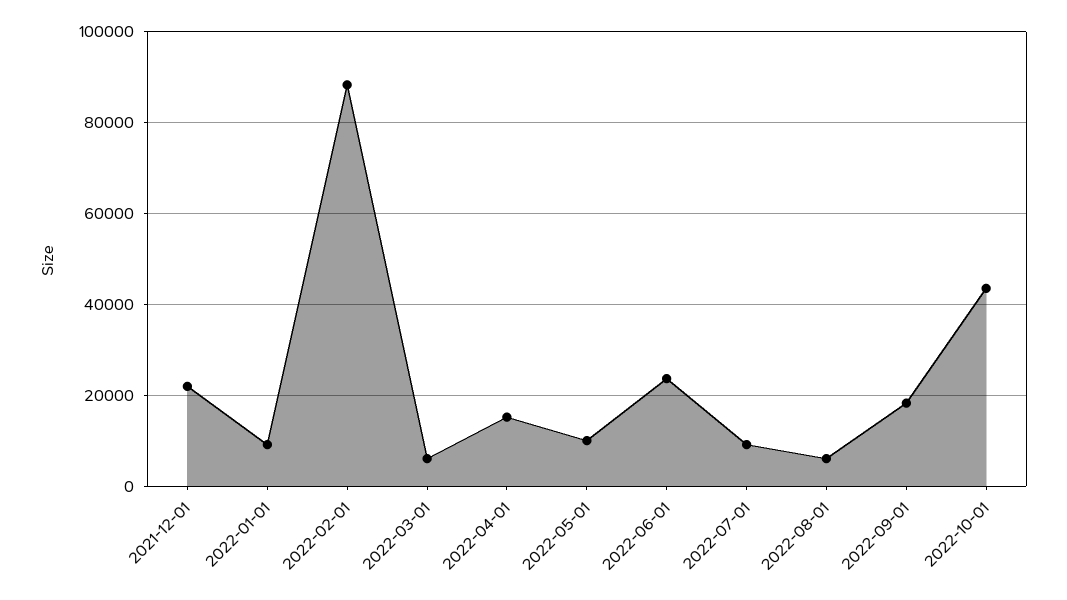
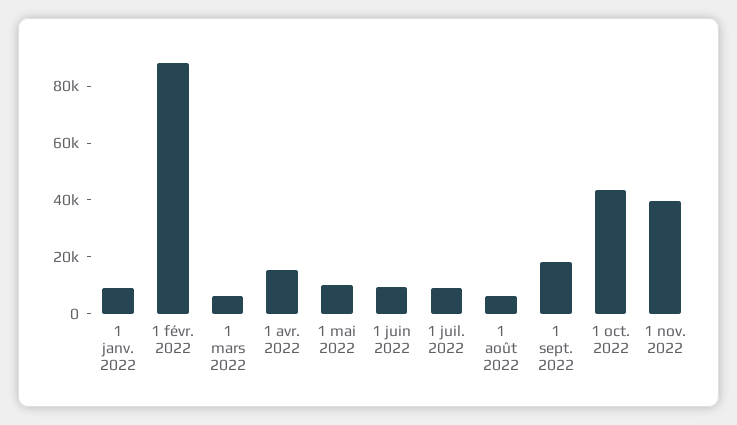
2021-12-01: 22000 -> none
2022-06-01: 24000 -> 10000
1 nov. 2022: none -> 40000

